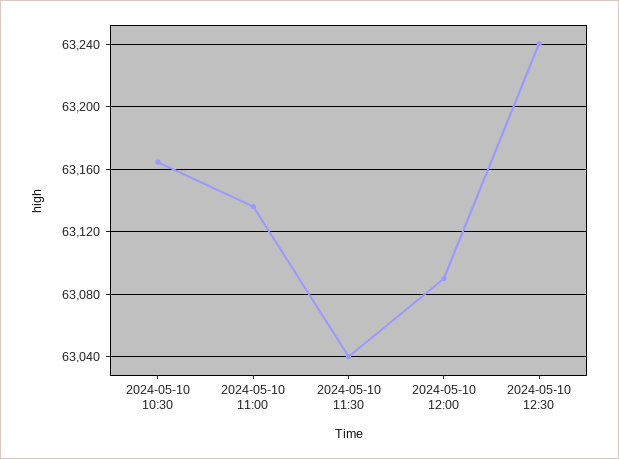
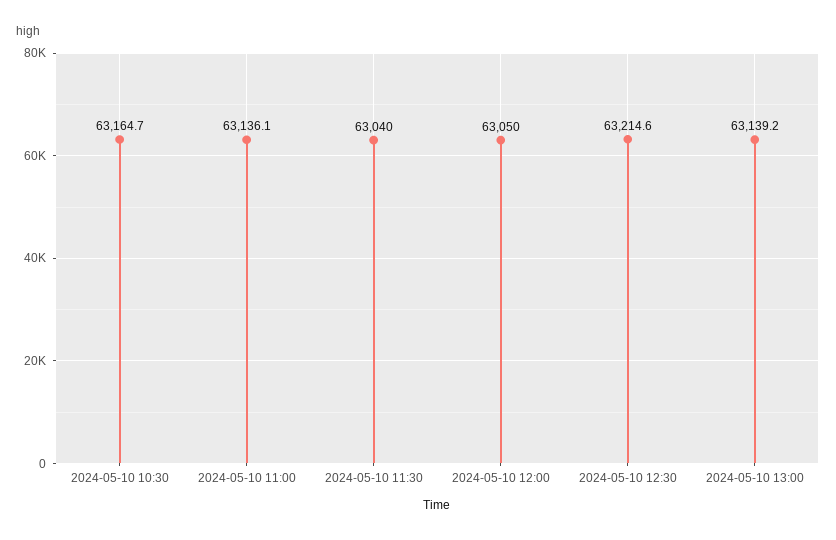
2024-05-10 12:00: 63090 -> 63050
2024-05-10 12:30: 63240 -> 63214.6
2024-05-10 13:00: none -> 63139.2

